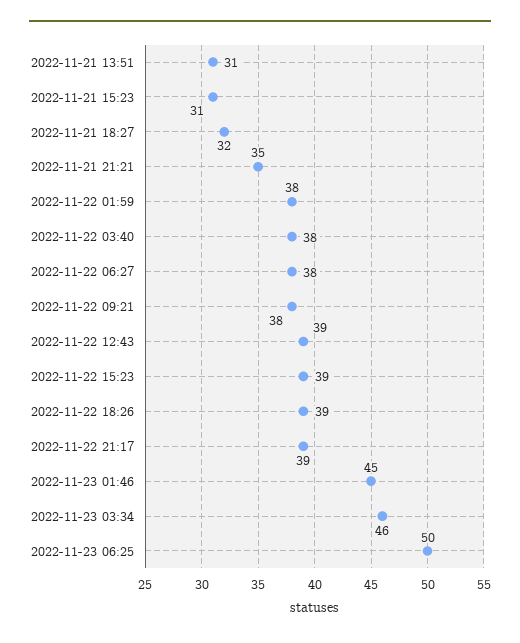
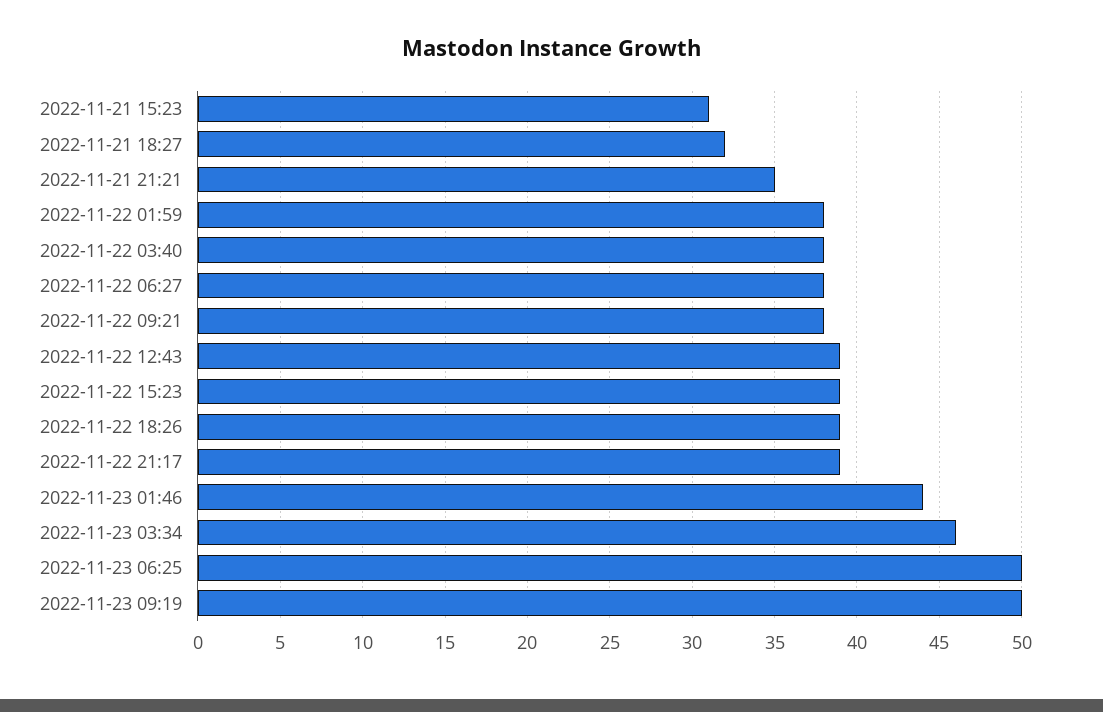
2022-11-21 13:51: 31 -> none
2022-11-23 01:46: 45 -> 44
2022-11-23 09:19: none -> 50

